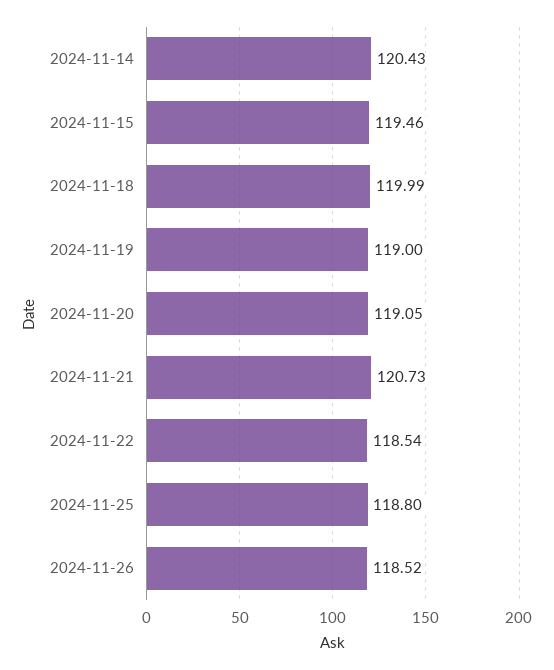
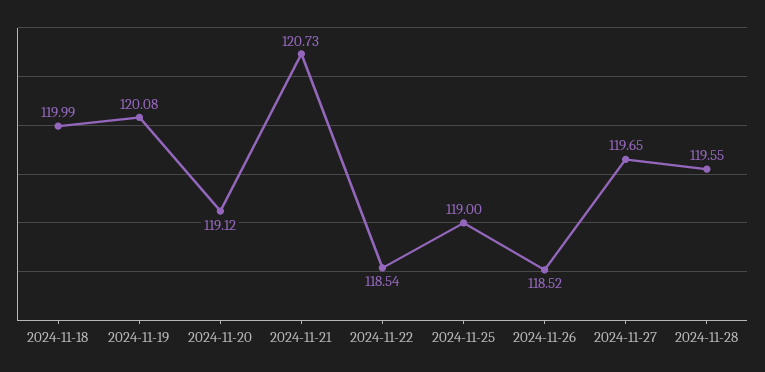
2024-11-14: 120.43 -> none
2024-11-15: 119.46 -> none
2024-11-19: 119 -> 120.08
2024-11-20: 119.05 -> 119.12
2024-11-25: 118.8 -> 119
2024-11-27: none -> 119.65
2024-11-28: none -> 119.55

